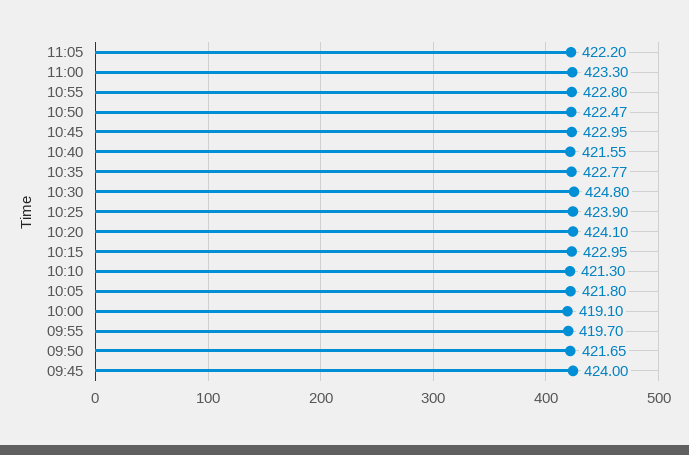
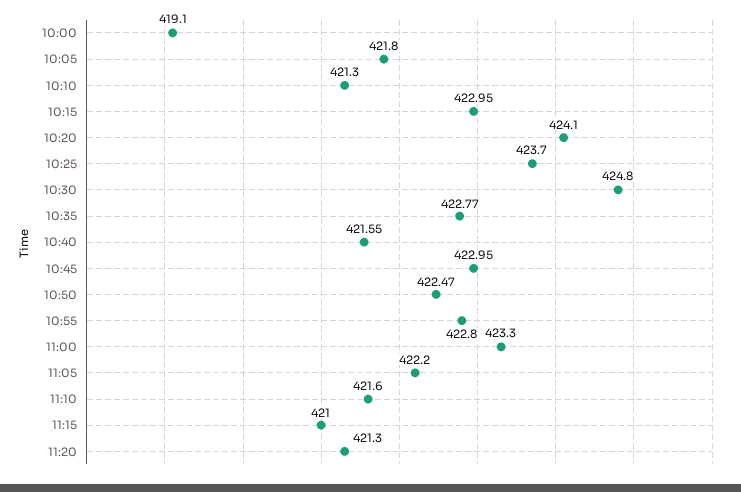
10:25: 423.9 -> 423.7
09:55: 419.7 -> none
09:50: 421.65 -> none
09:45: 424 -> none
11:10: none -> 421.6
11:15: none -> 421
11:20: none -> 421.3

